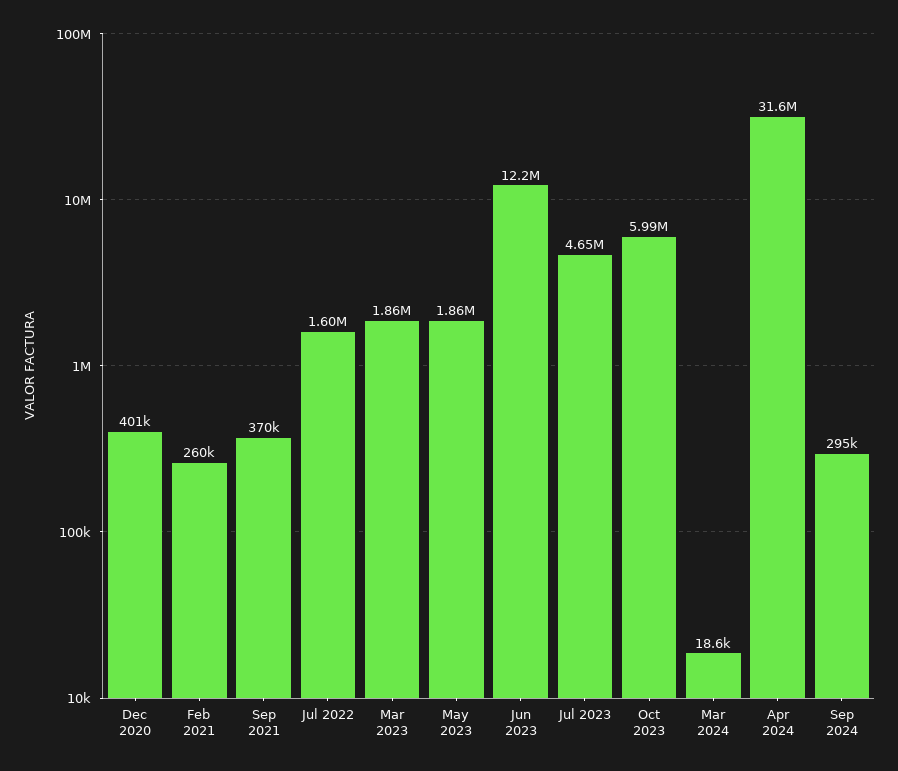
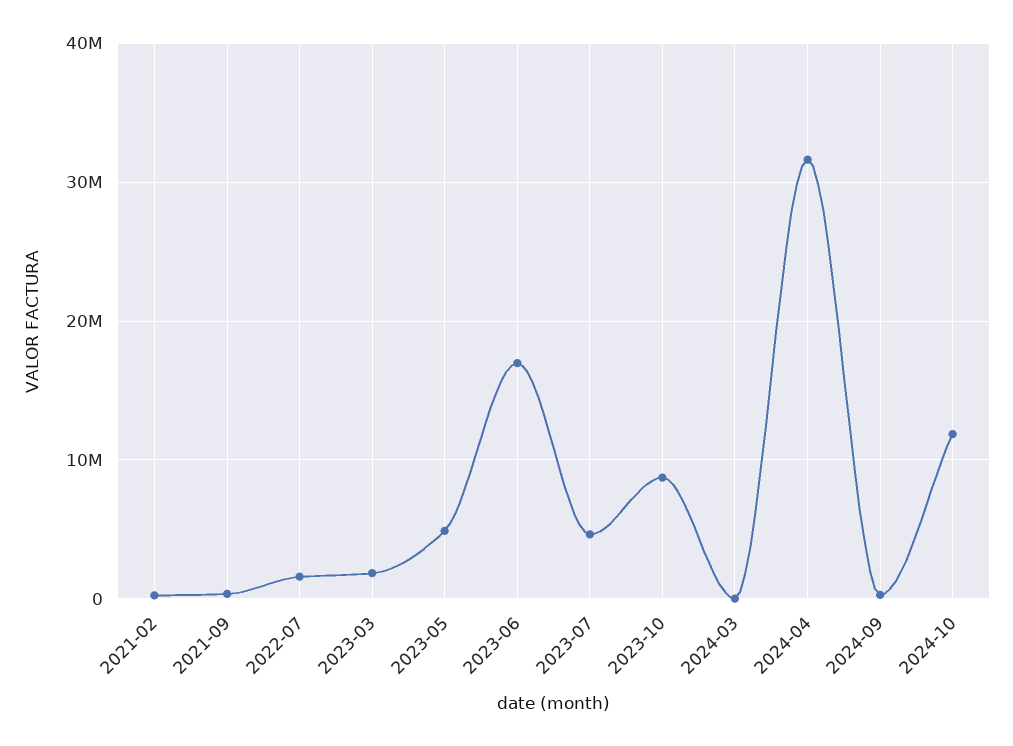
Dec 2020: 401000 -> none
May 2023: 1860000 -> 5000000
Jun 2023: 12200000 -> 17000000
Oct 2023: 5990000 -> 9000000
2024-10: none -> 12000000

